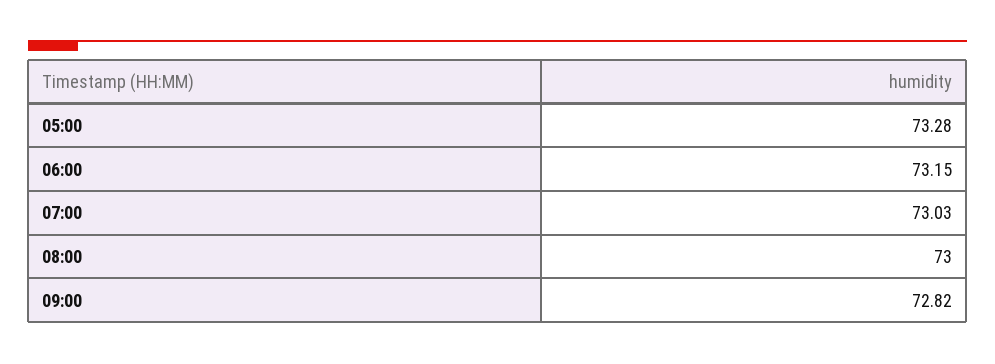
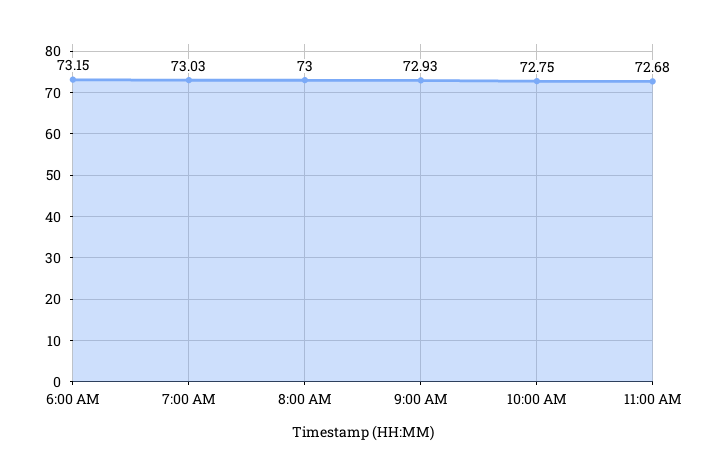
05:00: 73.28 -> none
09:00: 72.82 -> 72.93
10:00 AM: none -> 72.75
11:00 AM: none -> 72.68

